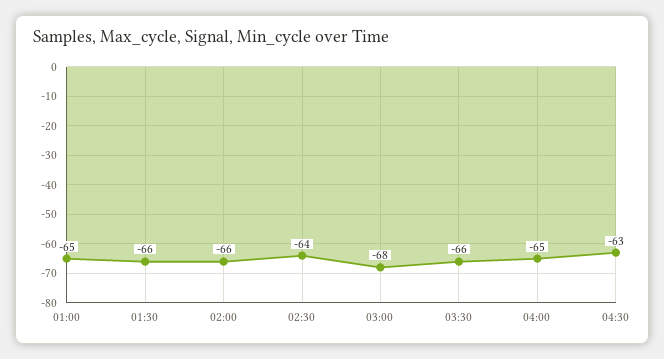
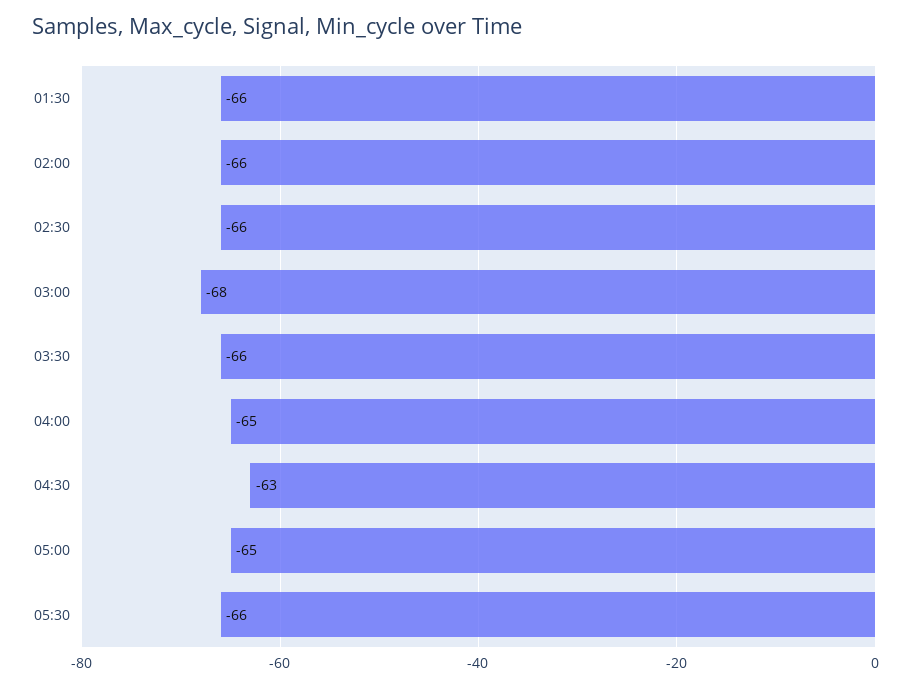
01:00: -65 -> none
02:30: -64 -> -66
05:00: none -> -65
05:30: none -> -66

